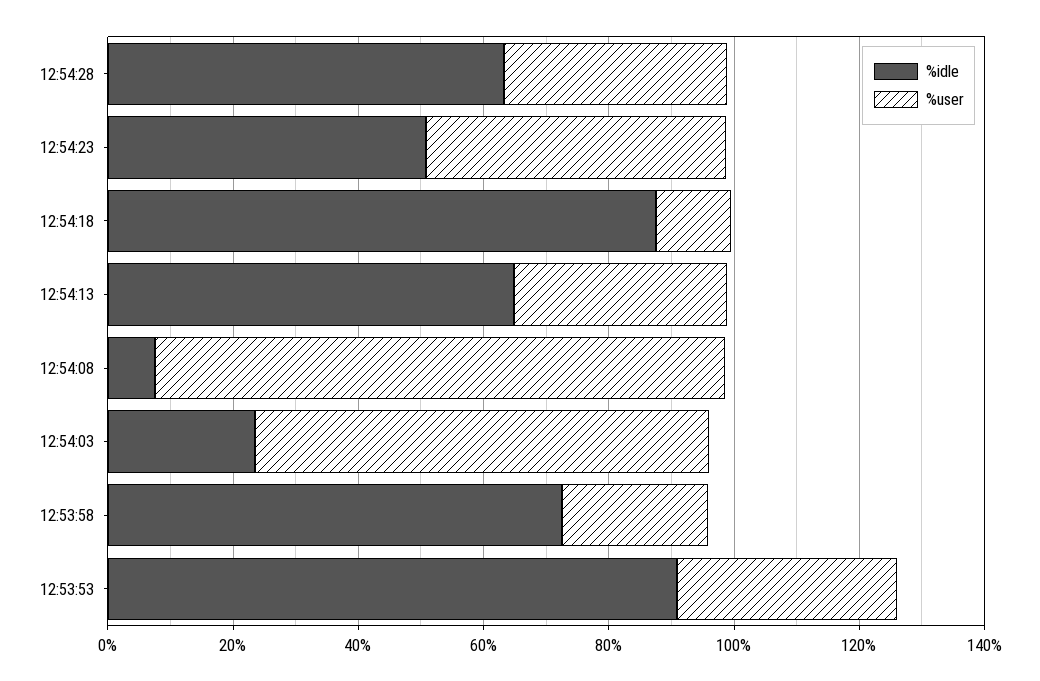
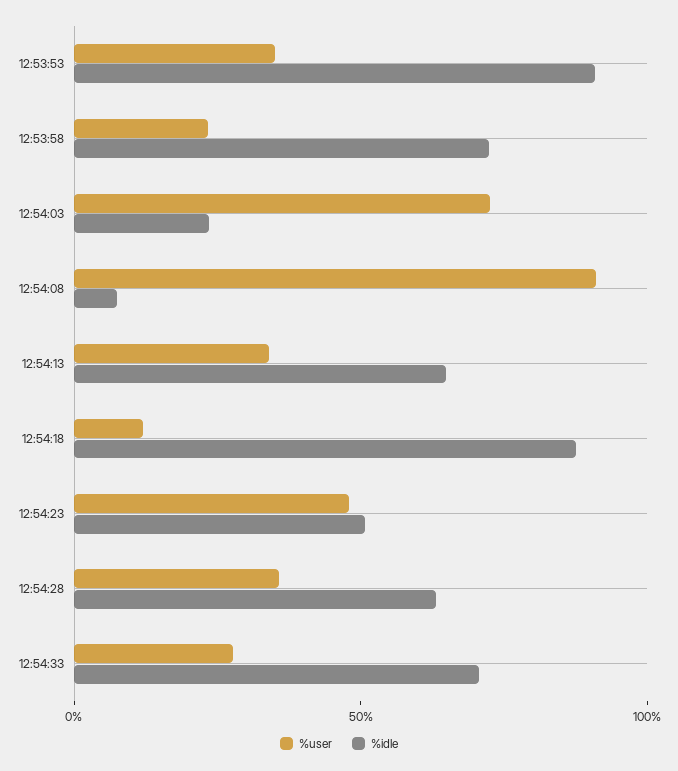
%user, 12:54:33: none -> 30
%idle, 12:54:33: none -> 70

